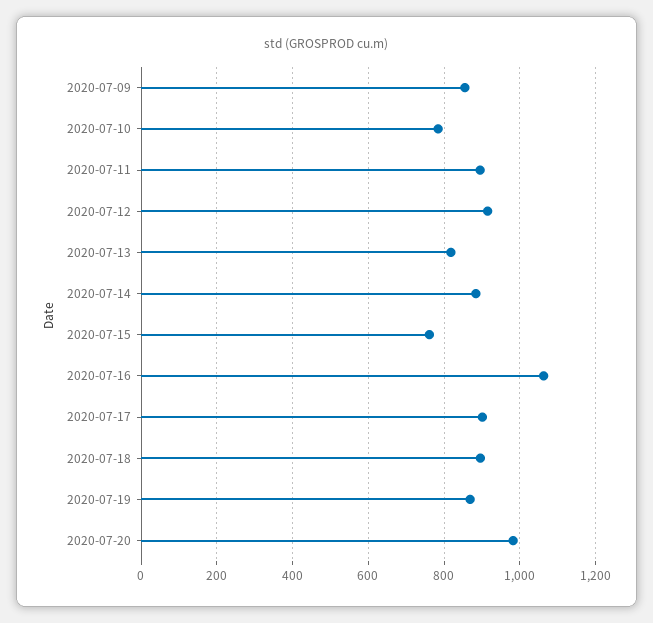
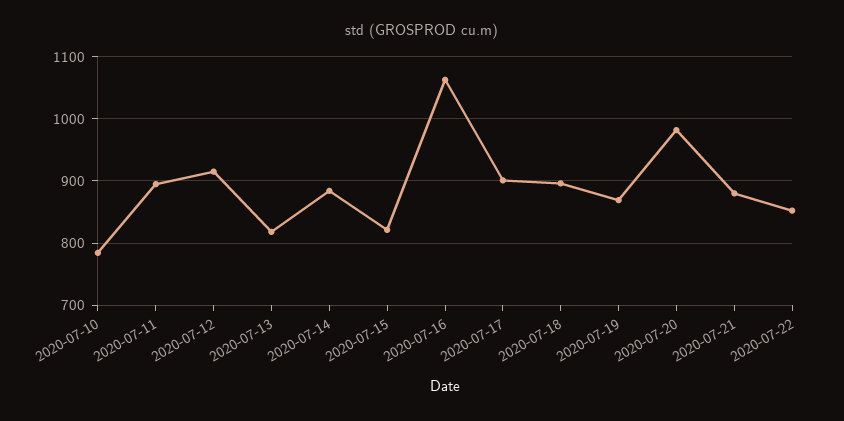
2020-07-09: 860 -> none
2020-07-15: 760 -> 820
2020-07-21: none -> 880
2020-07-22: none -> 850

